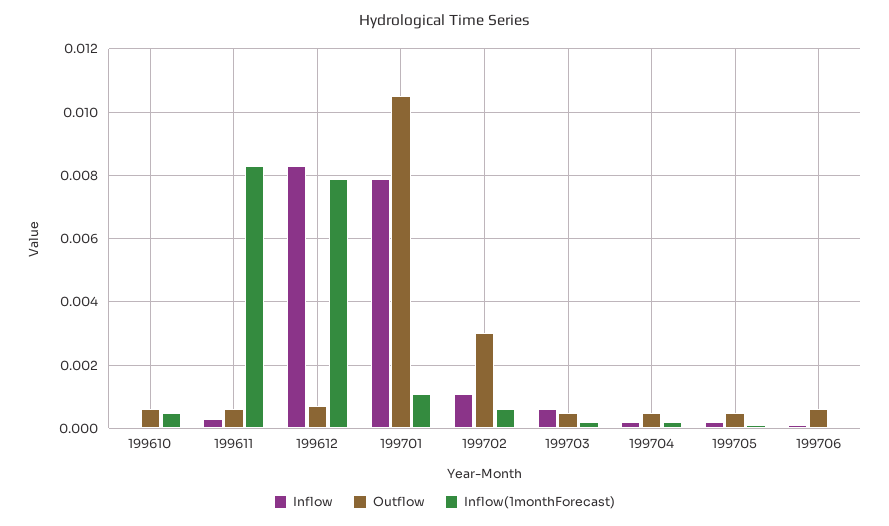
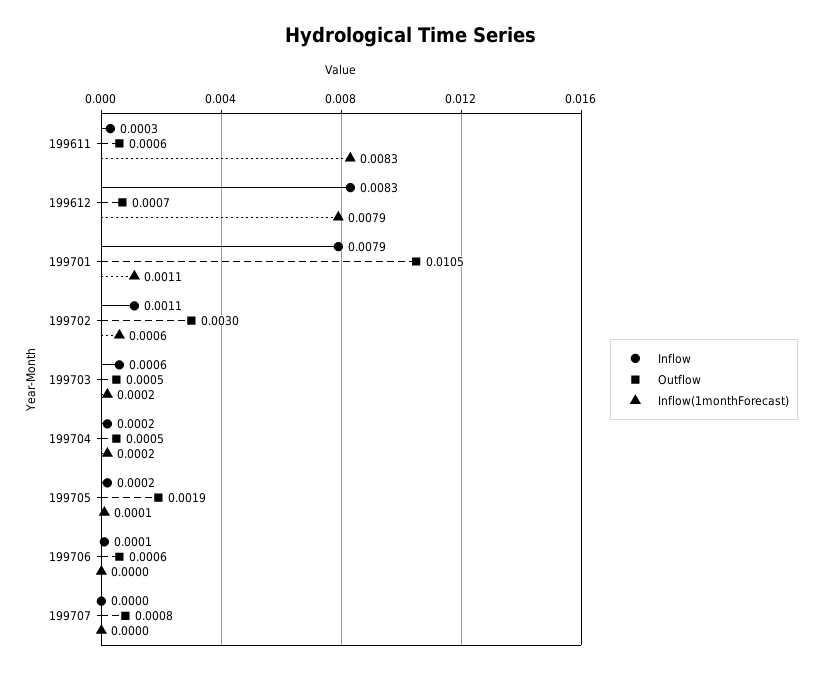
Inflow, 199610: 0 -> none
Outflow, 199610: 0.0005 -> none
Inflow(1monthForecast), 199610: 0.0005 -> none
Outflow, 199705: 0.0005 -> 0.0019
Inflow, 199707: none -> 0
Outflow, 199707: none -> 0.0008
Inflow(1monthForecast), 199707: none -> 0

